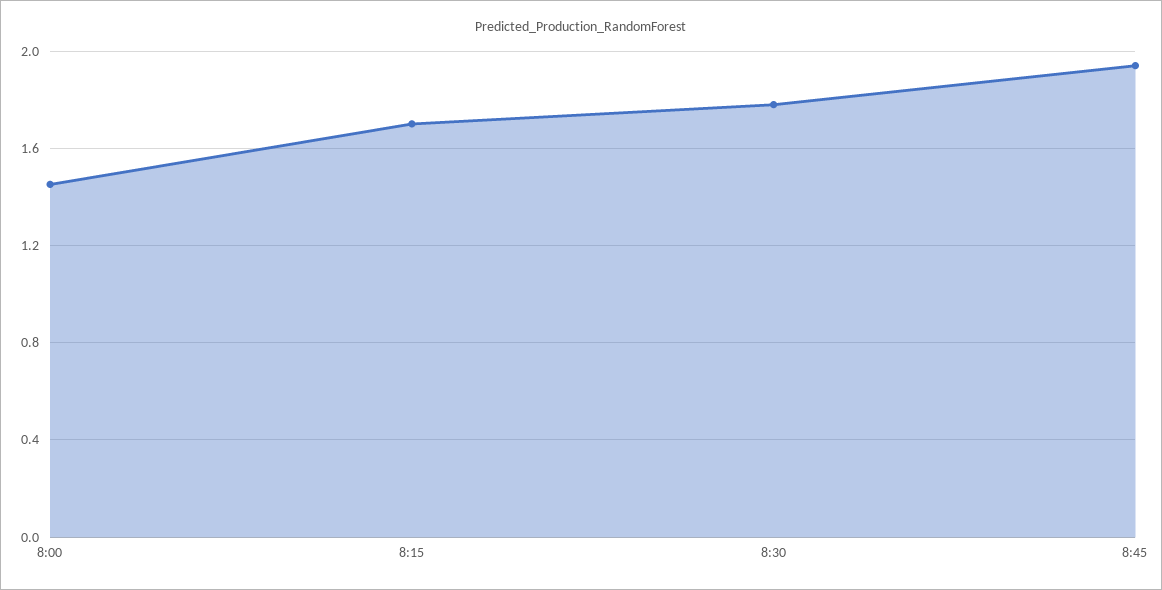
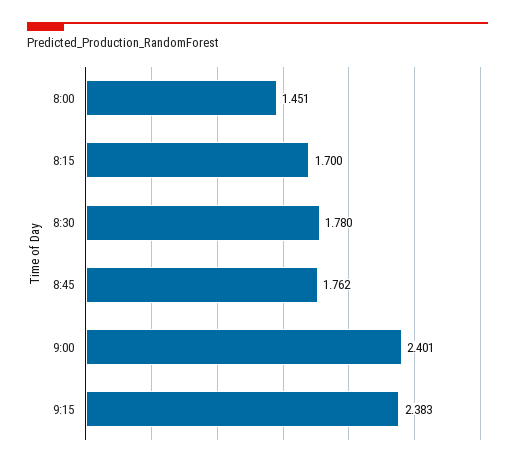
8:45: 1.95 -> 1.762
9:00: none -> 2.401
9:15: none -> 2.383

